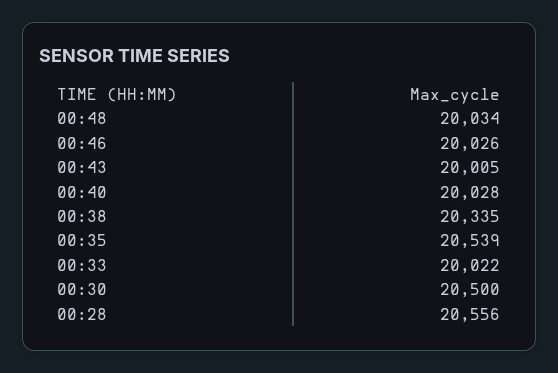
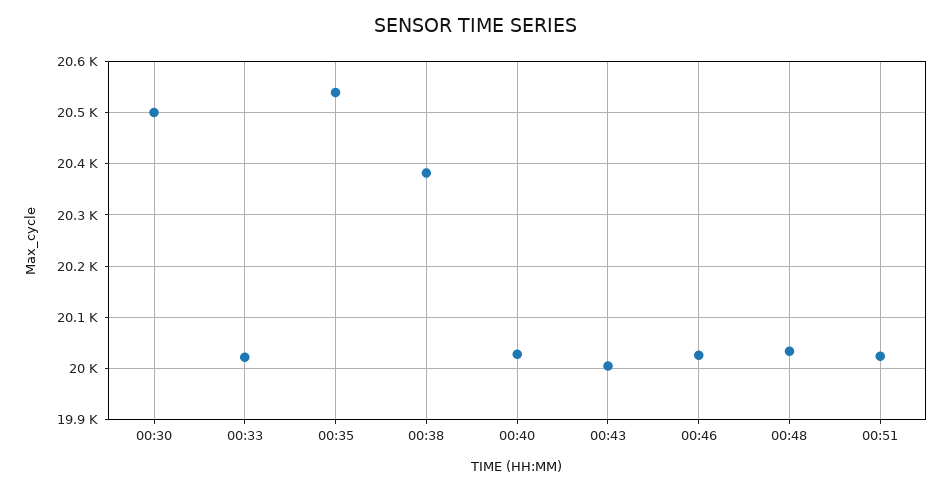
00:38: 20335 -> 20380
00:28: 20556 -> none
00:51: none -> 20020

